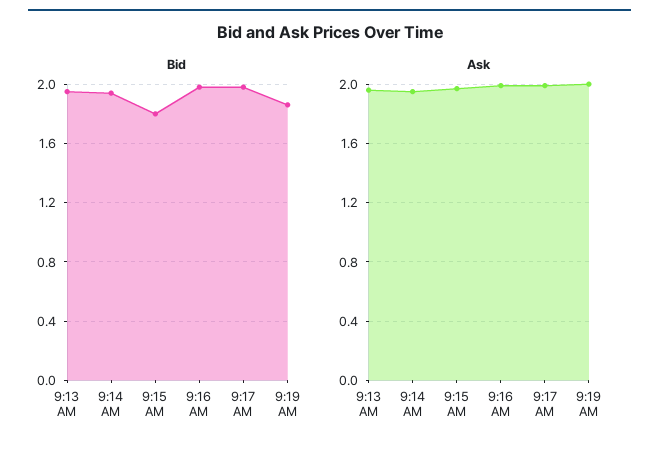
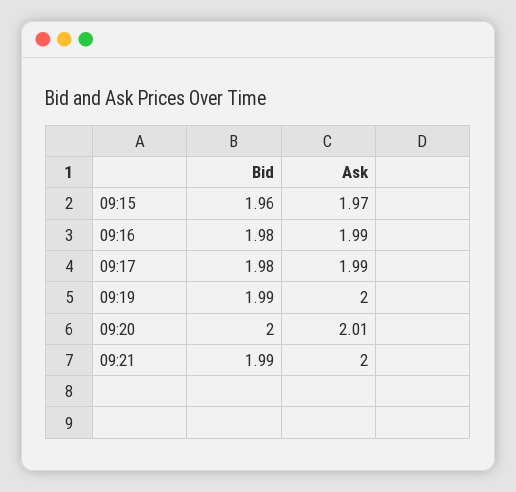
Bid, 9:13 AM: 1.95 -> none
Bid, 9:14 AM: 1.95 -> none
Bid, 9:15 AM: 1.8 -> 1.96
Bid, 9:19 AM: 1.85 -> 1.99
Ask, 9:13 AM: 1.95 -> none
Ask, 9:14 AM: 1.95 -> none
Bid, 09:20: none -> 2
Ask, 09:20: none -> 2.01
Bid, 09:21: none -> 1.99
Ask, 09:21: none -> 2

